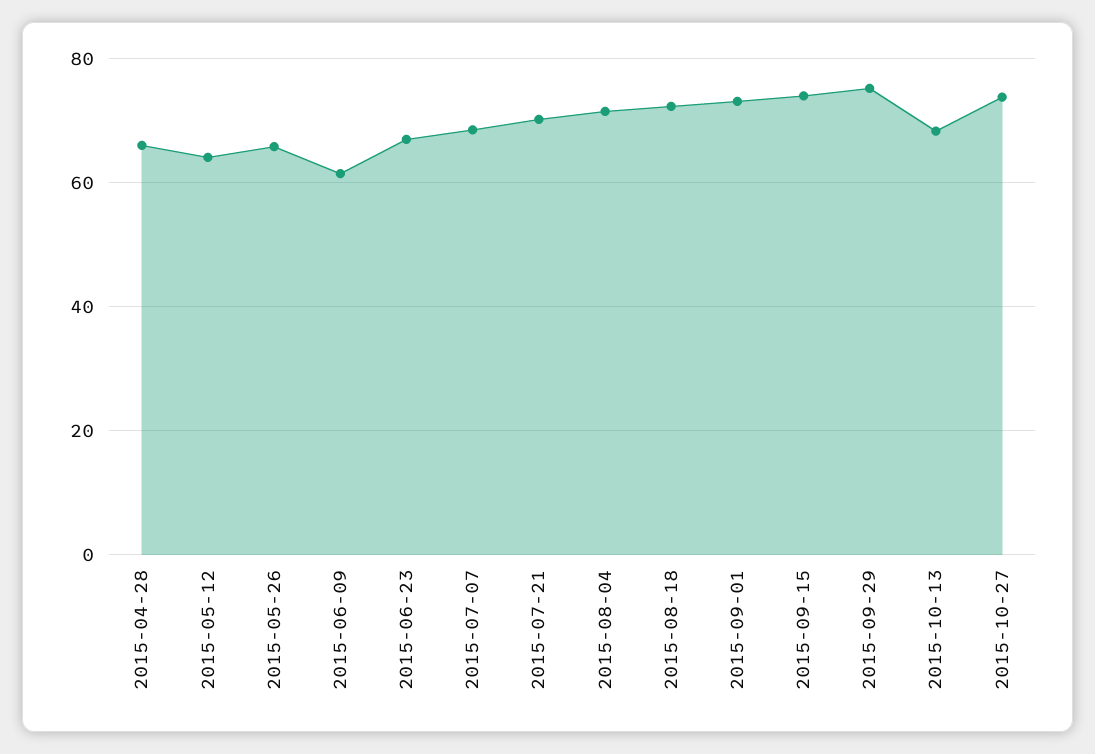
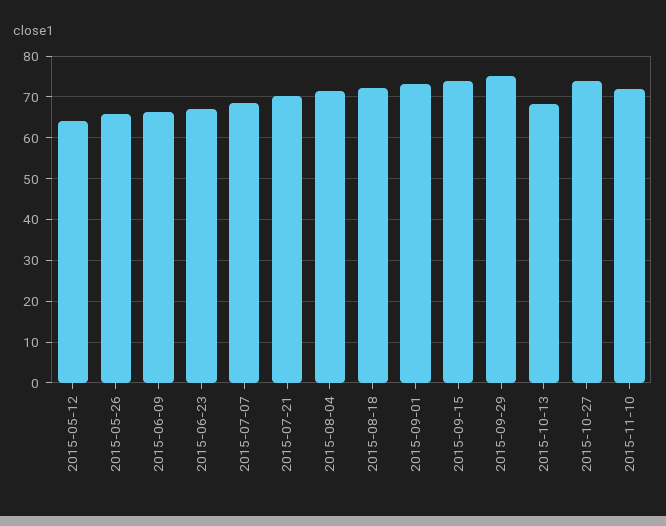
2015-04-28: 66 -> none
2015-06-09: 62 -> 66
2015-11-10: none -> 72

